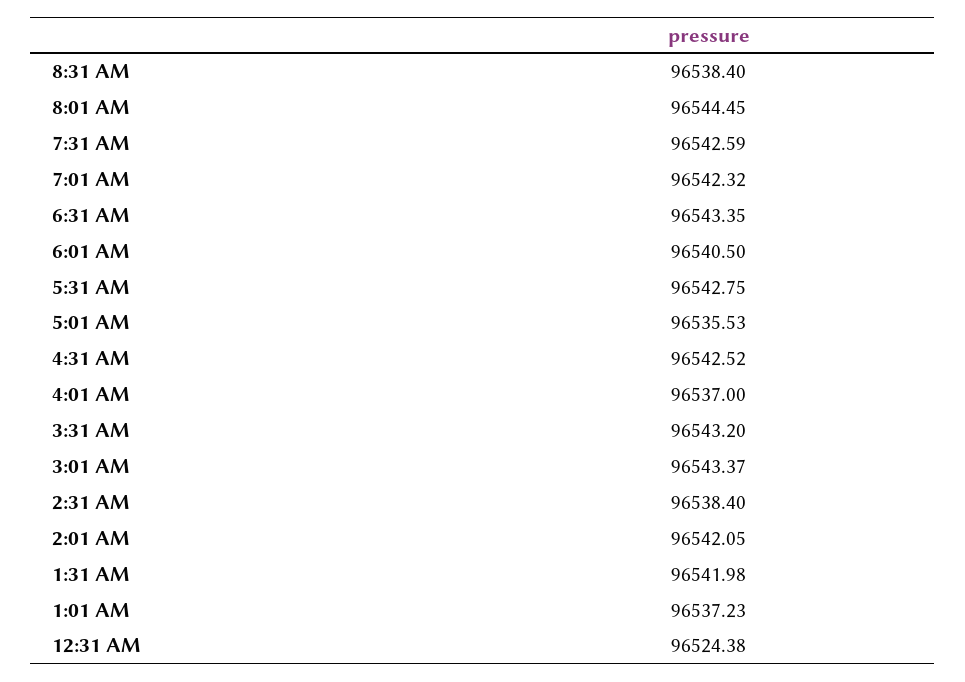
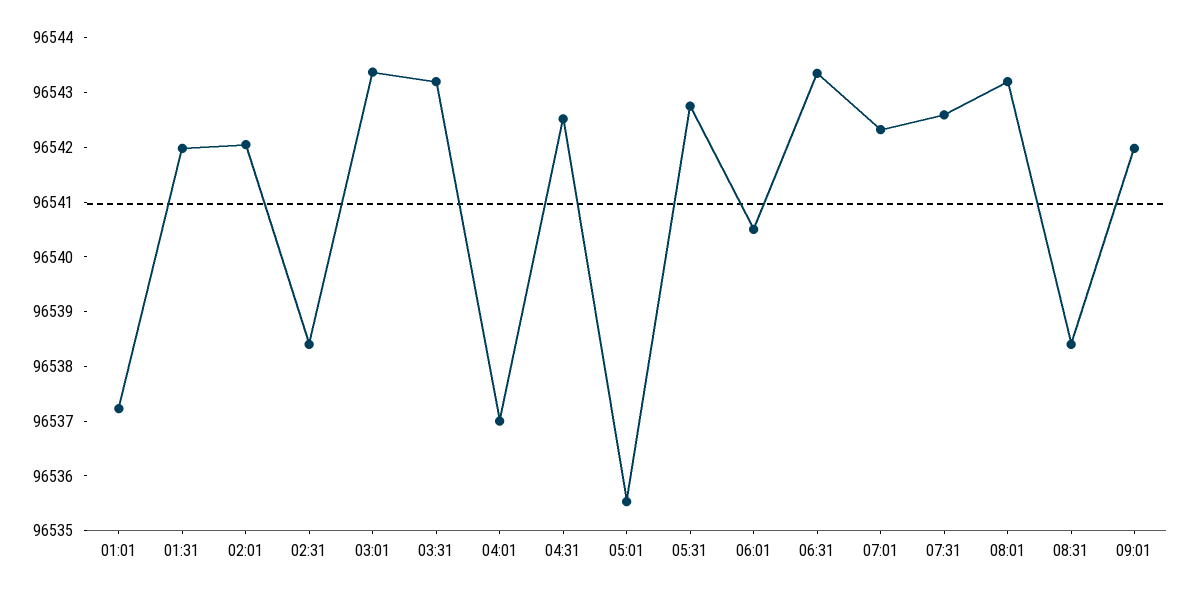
8:01 AM: 96544.45 -> 96543.2
12:31 AM: 96524.38 -> none
09:01: none -> 96542

